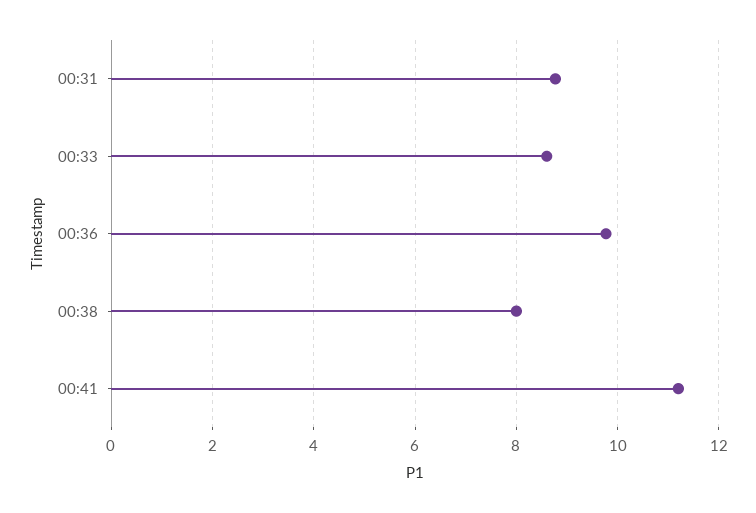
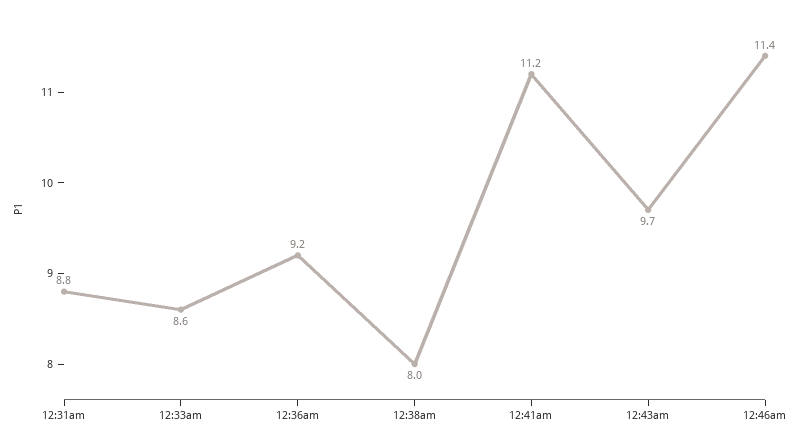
00:36: 9.8 -> 9.2
12:43am: none -> 9.7
12:46am: none -> 11.4

